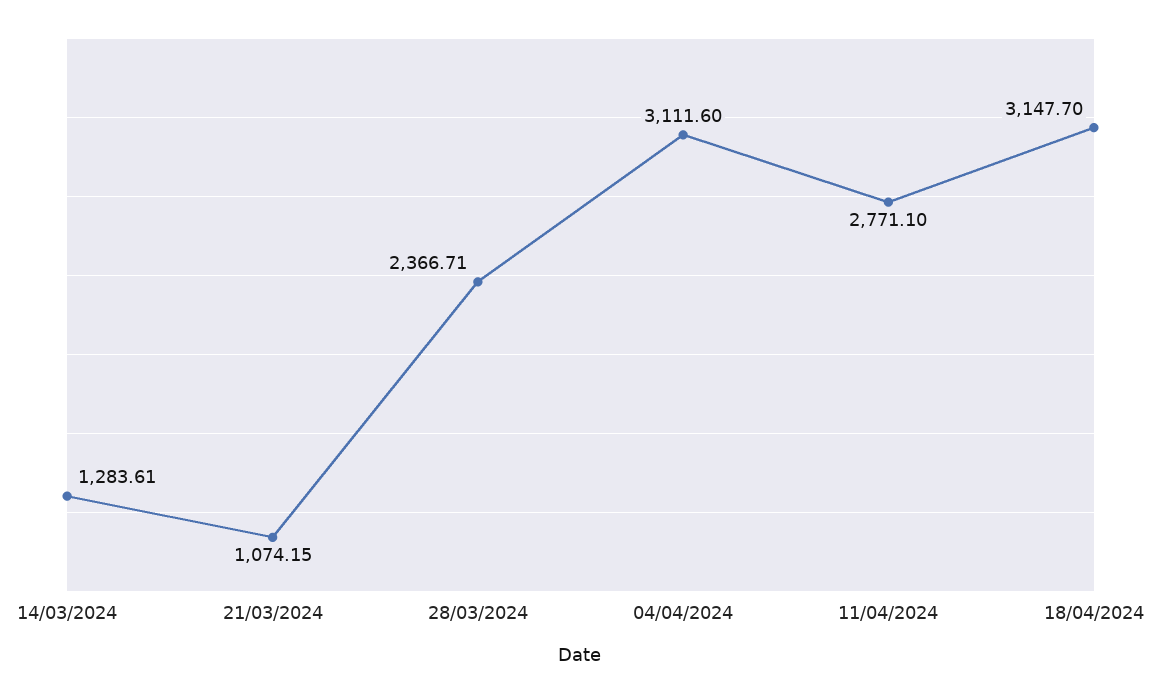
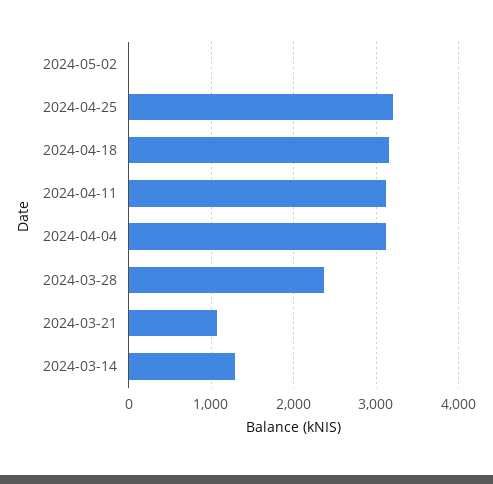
11/04/2024: 2771.1 -> 3100
2024-05-02: none -> 0
2024-04-25: none -> 3200

